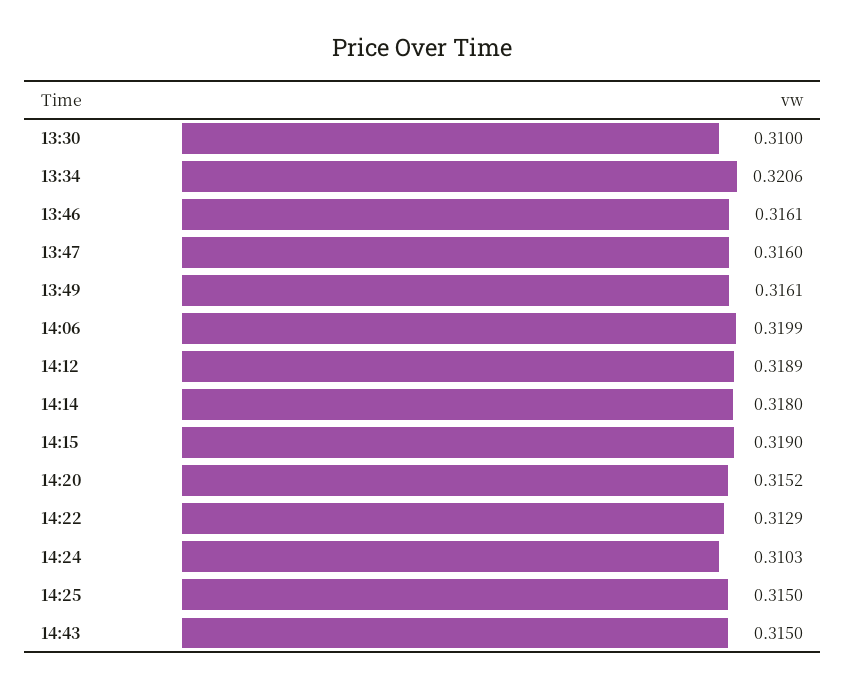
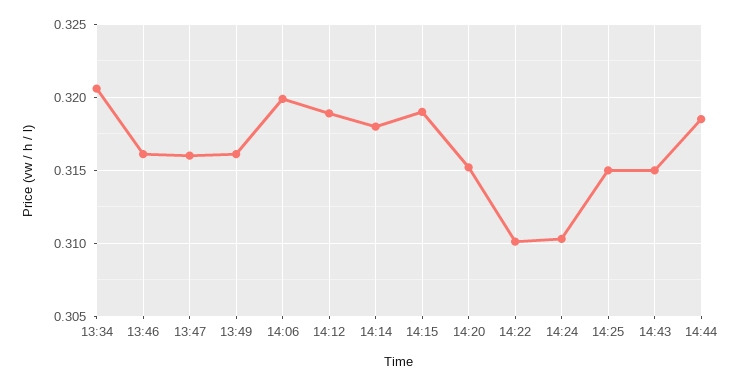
13:30: 0.31 -> none
14:22: 0.3129 -> 0.31
14:44: none -> 0.3185

